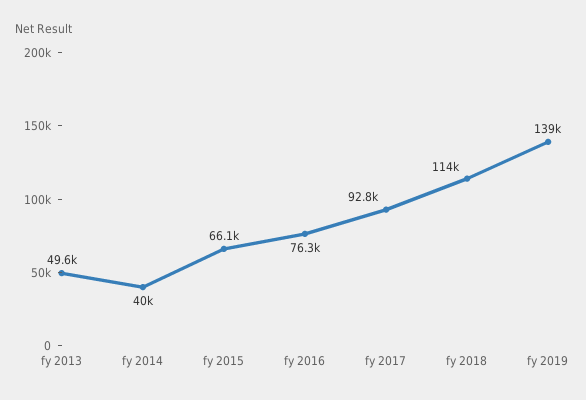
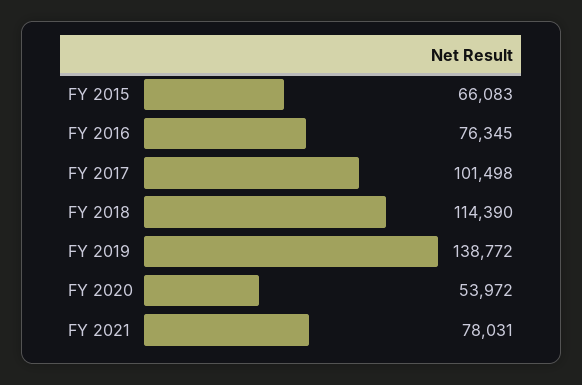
fy 2013: 49600 -> none
fy 2014: 40000 -> none
fy 2017: 92800 -> 101498
FY 2020: none -> 53972
FY 2021: none -> 78031

